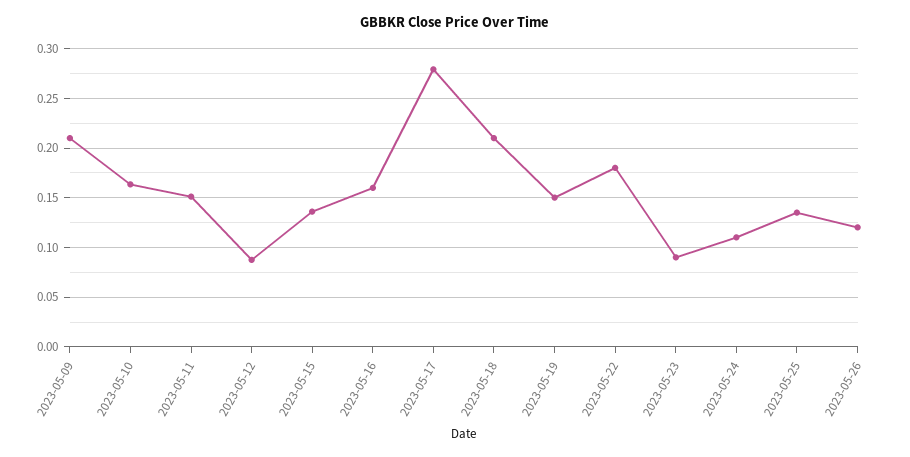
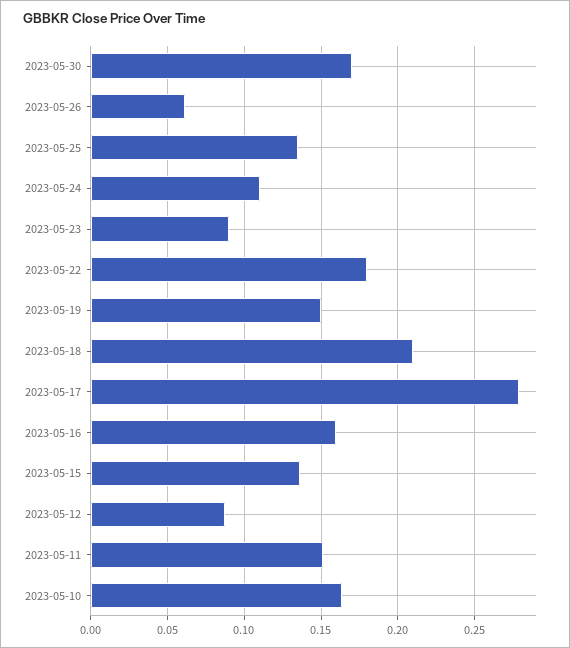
2023-05-09: 0.21 -> none
2023-05-26: 0.12 -> 0.06
2023-05-30: none -> 0.17

